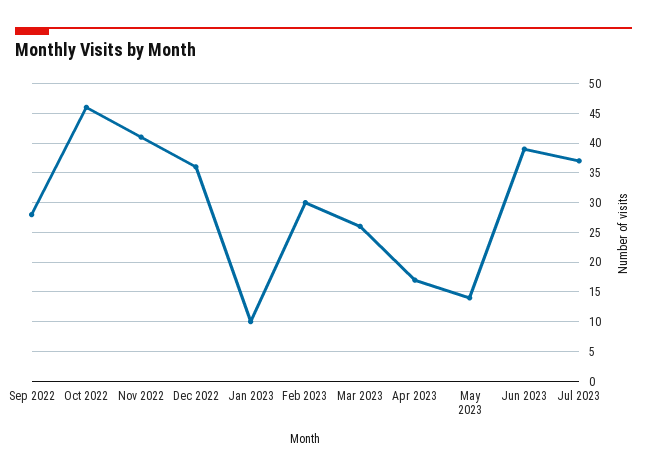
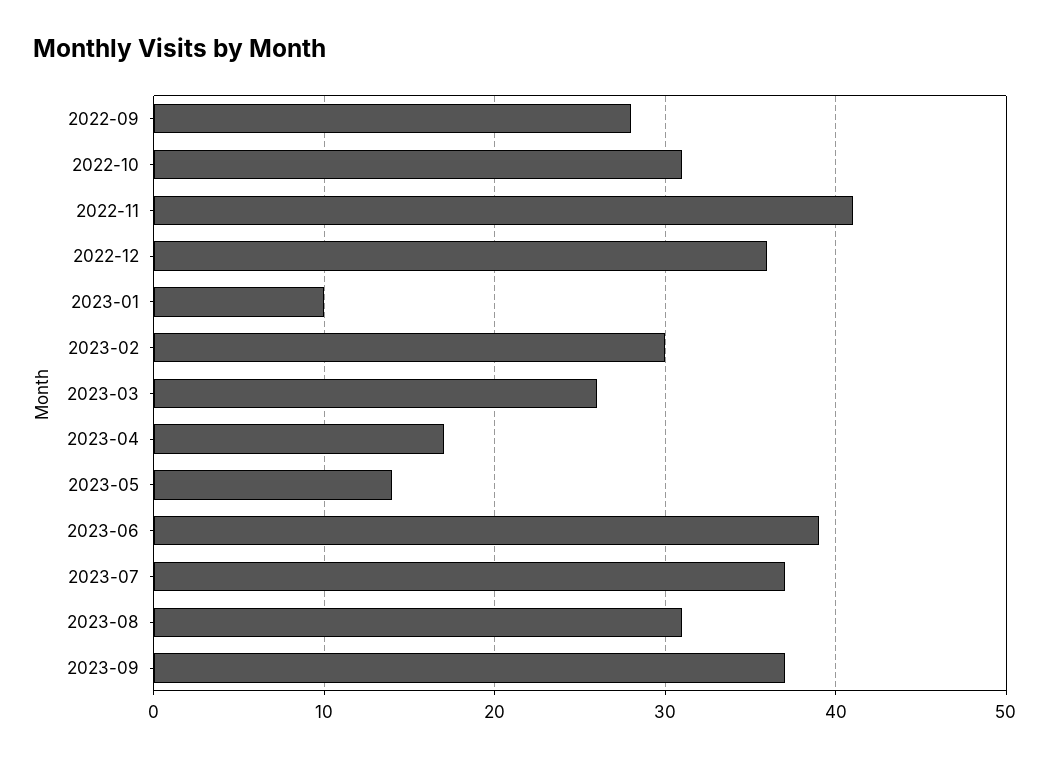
Oct 2022: 45 -> 31
2023-08: none -> 31
2023-09: none -> 37

